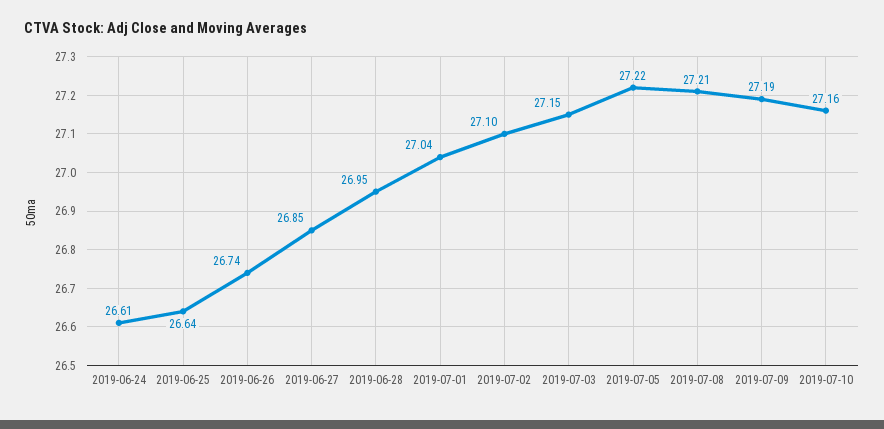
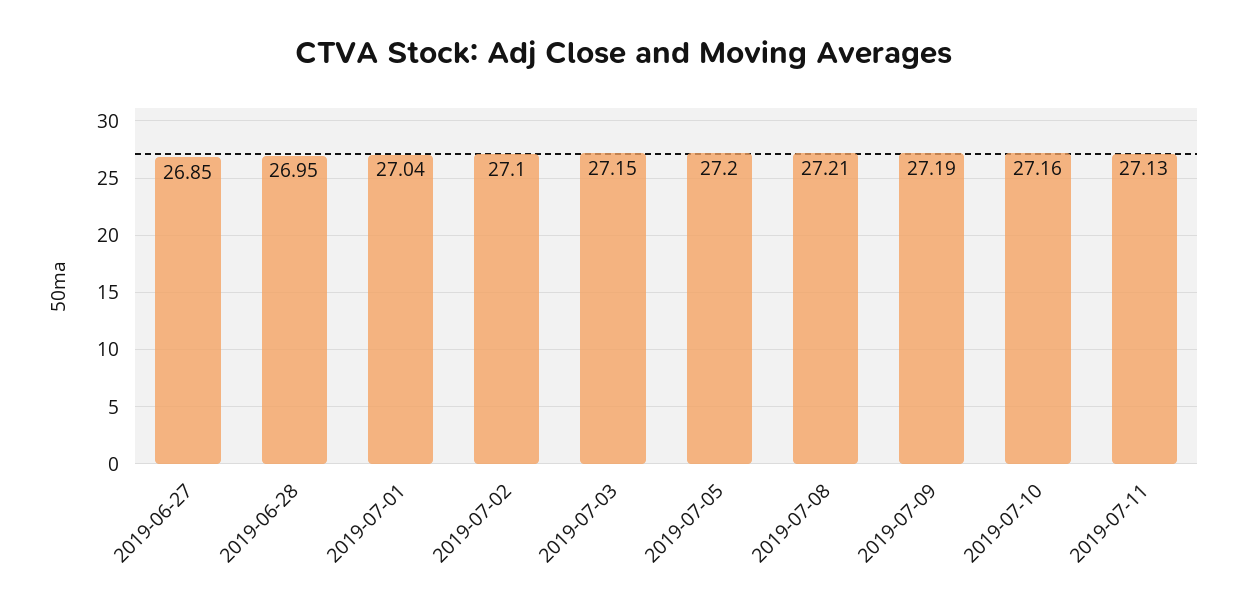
2019-06-24: 26.61 -> none
2019-06-25: 26.64 -> none
2019-06-26: 26.74 -> none
2019-07-05: 27.22 -> 27.2
2019-07-11: none -> 27.13

